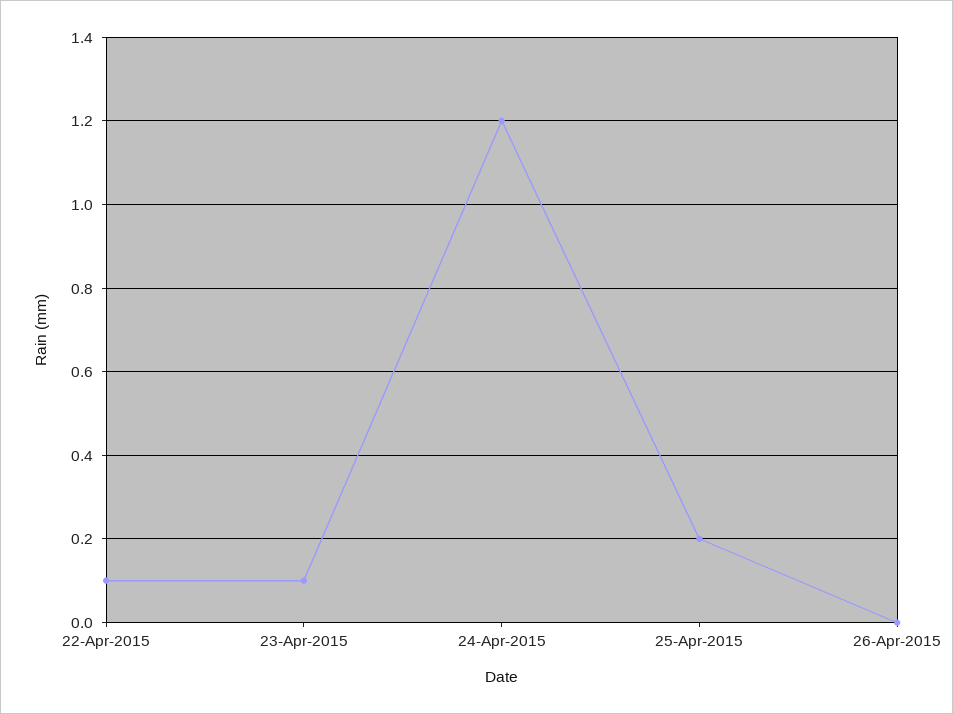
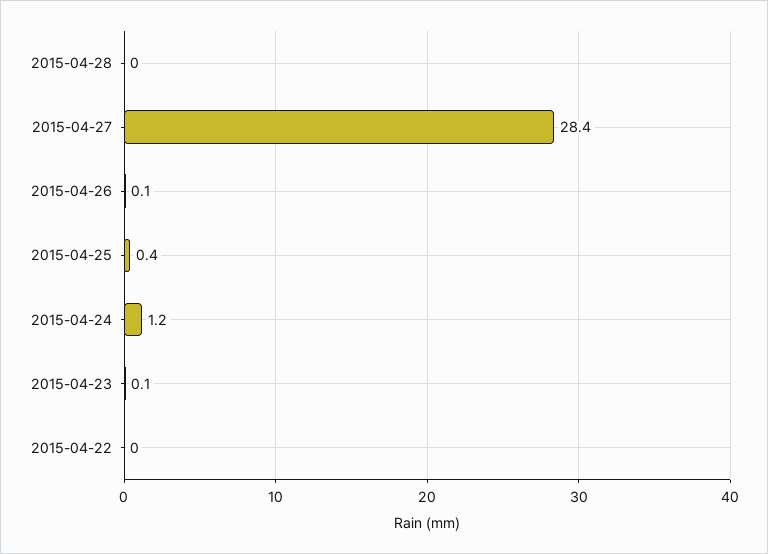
22-Apr-2015: 0.1 -> 0
25-Apr-2015: 0.2 -> 0.4
26-Apr-2015: 0 -> 0.1
2015-04-28: none -> 0
2015-04-27: none -> 28.4

